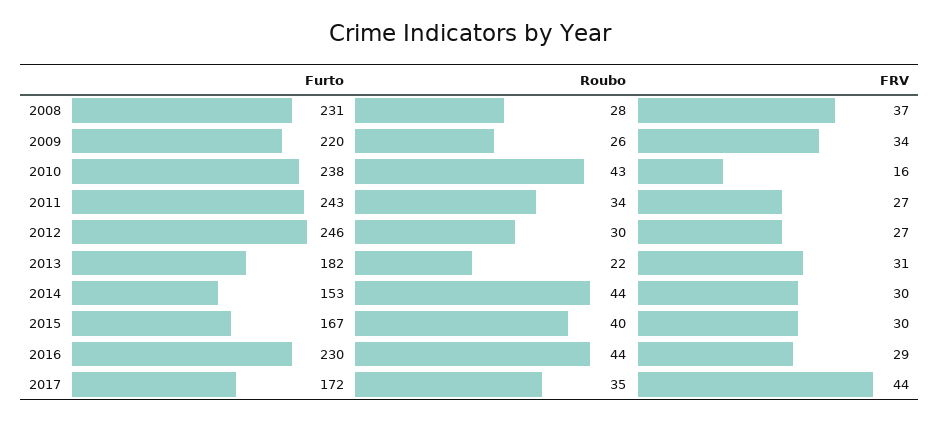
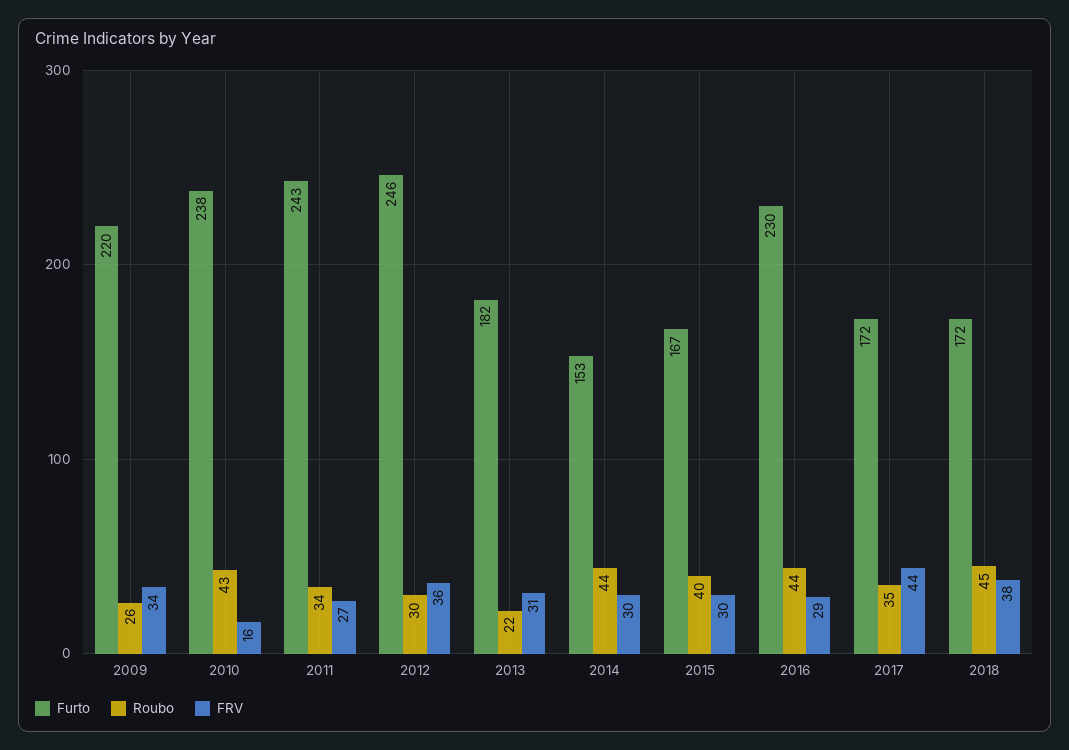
Furto, 2008: 231 -> none
Roubo, 2008: 28 -> none
FRV, 2008: 37 -> none
FRV, 2012: 27 -> 36
Furto, 2018: none -> 172
Roubo, 2018: none -> 45
FRV, 2018: none -> 38

